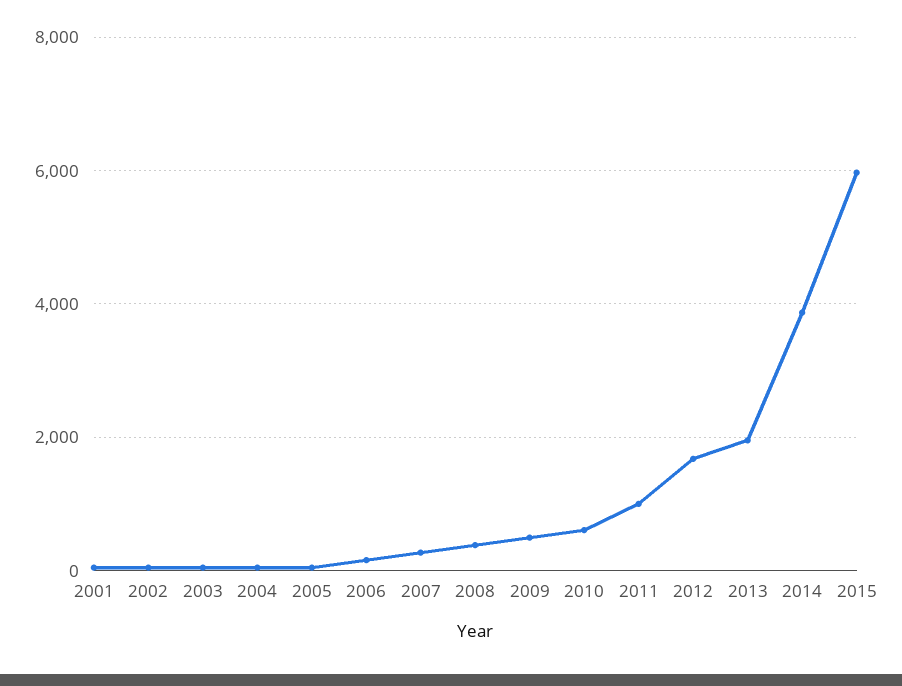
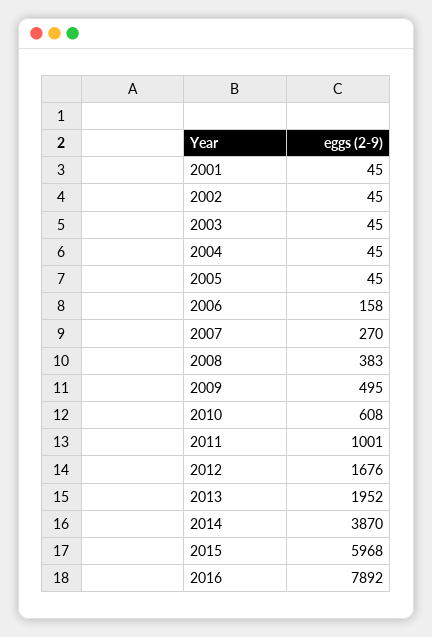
2016: none -> 7892

